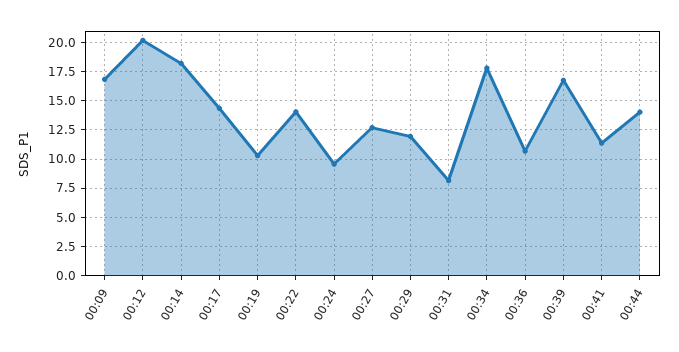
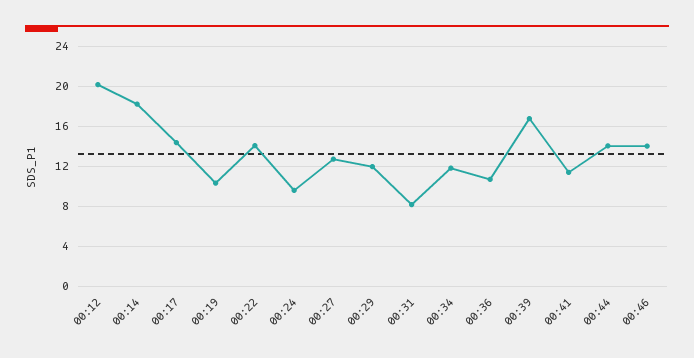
00:09: 17.5 -> none
00:34: 17.5 -> 12
00:46: none -> 14

